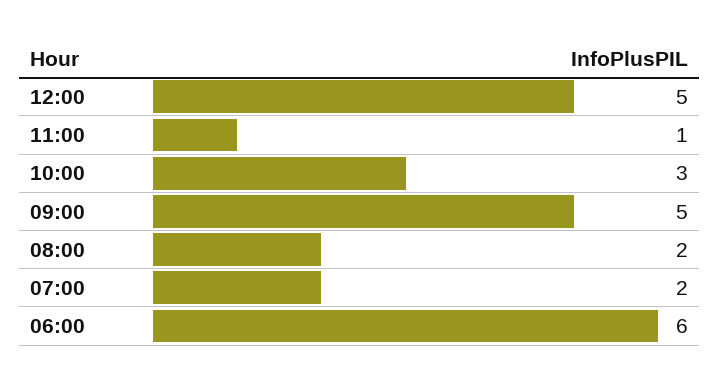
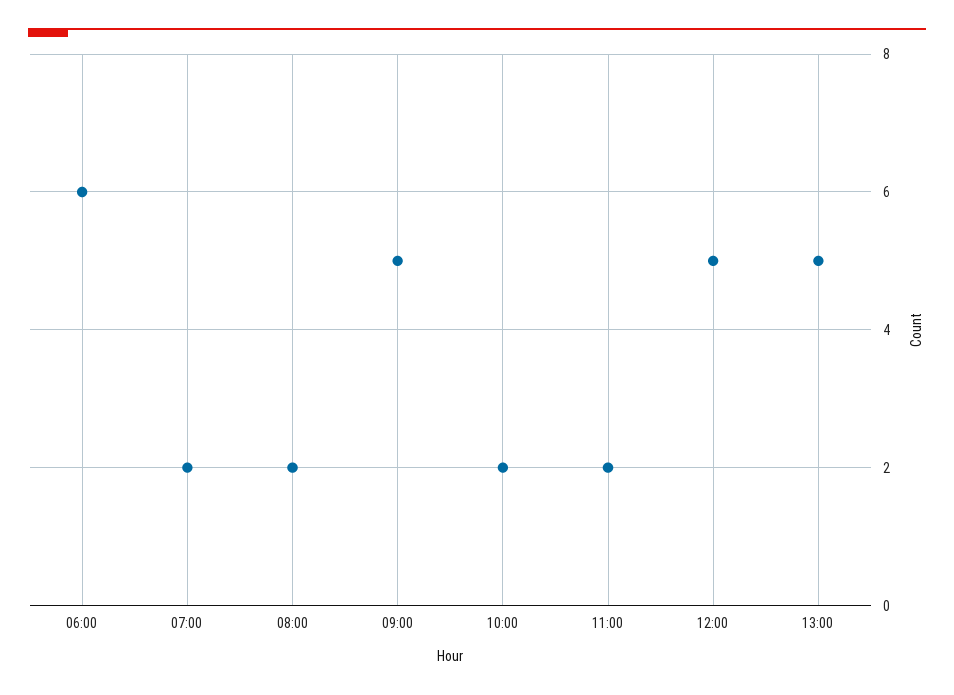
11:00: 1 -> 2
10:00: 3 -> 2
13:00: none -> 5

